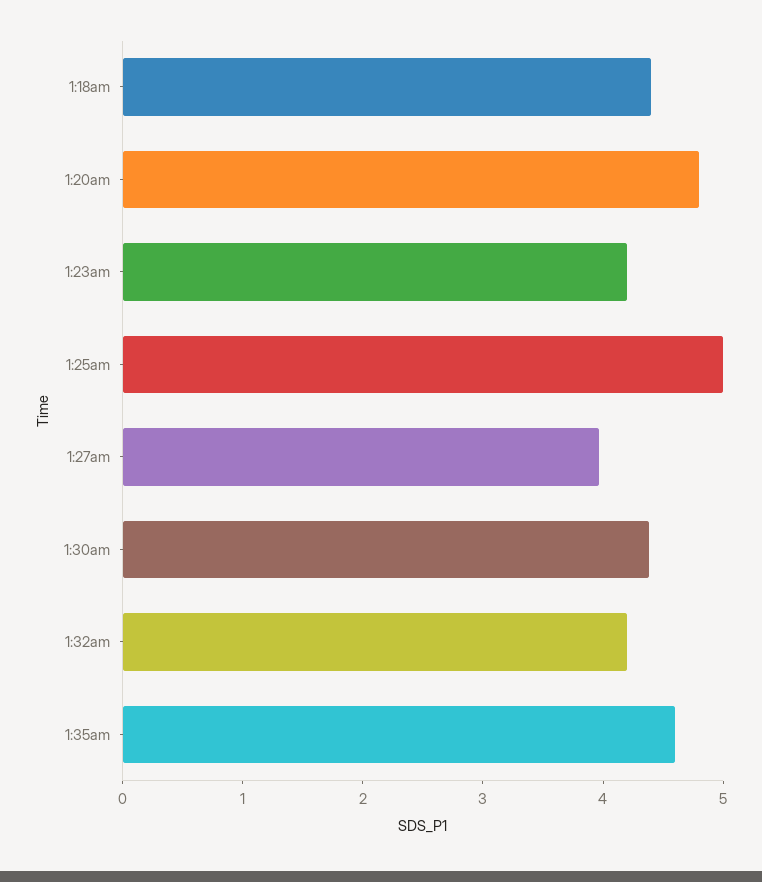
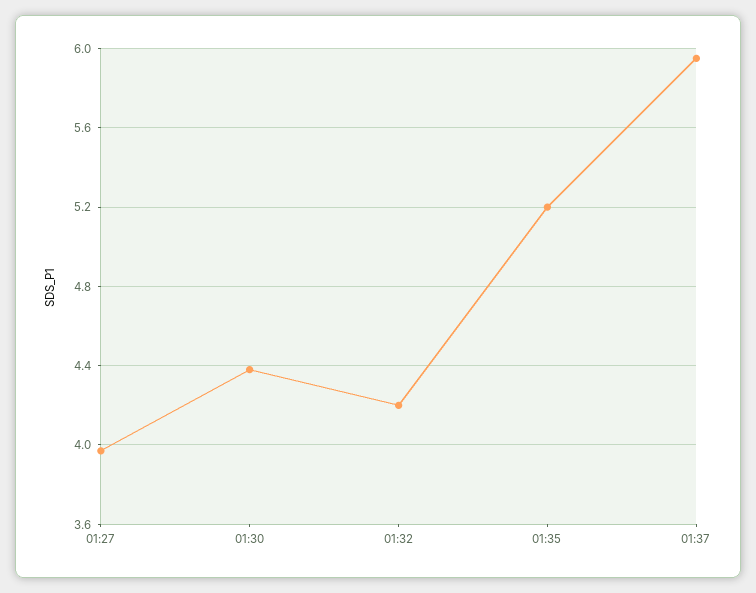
1:18am: 4.4 -> none
1:20am: 4.8 -> none
1:23am: 4.2 -> none
1:25am: 5 -> none
1:35am: 4.6 -> 5.2
01:37: none -> 5.95

